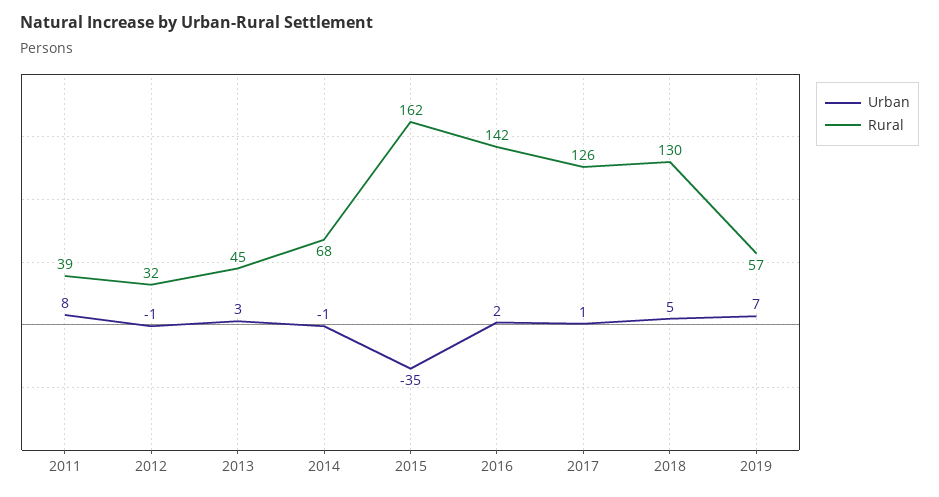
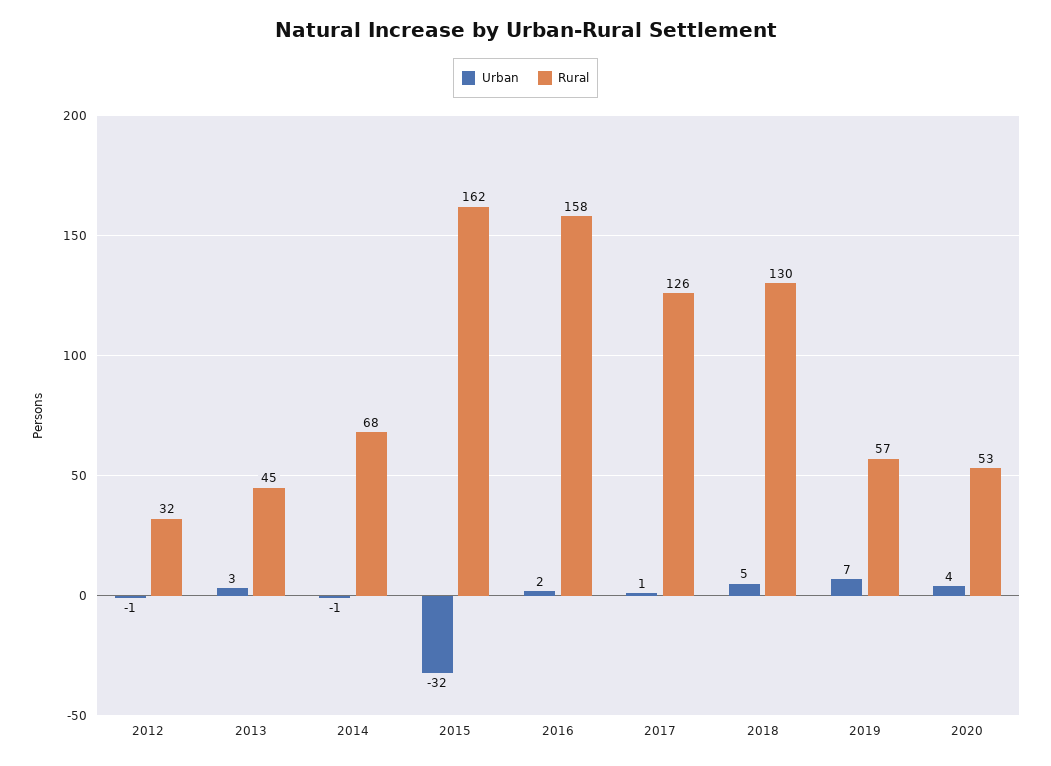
Urban, 2011: 8 -> none
Rural, 2011: 39 -> none
Urban, 2015: -35 -> -32
Rural, 2016: 142 -> 158
Urban, 2020: none -> 4
Rural, 2020: none -> 53

